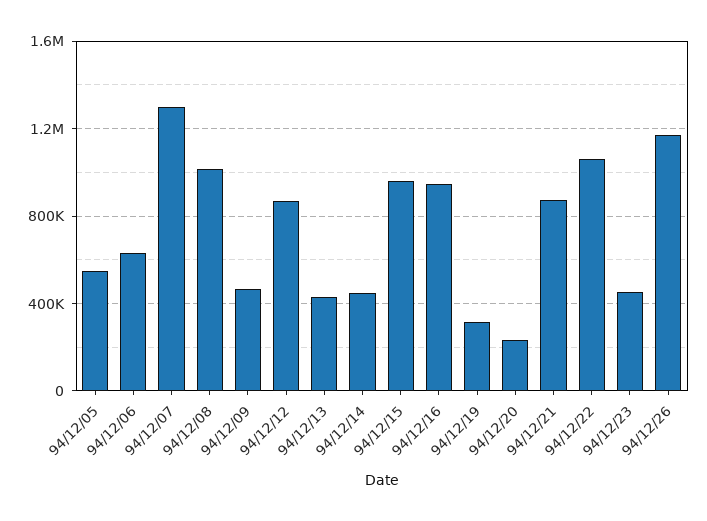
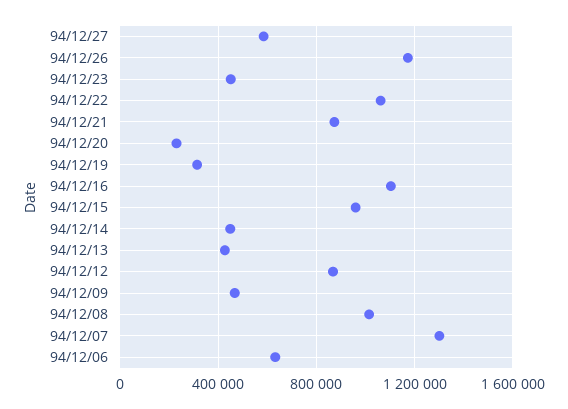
94/12/05: 550000 -> none
94/12/16: 950000 -> 1100000
94/12/27: none -> 600000

